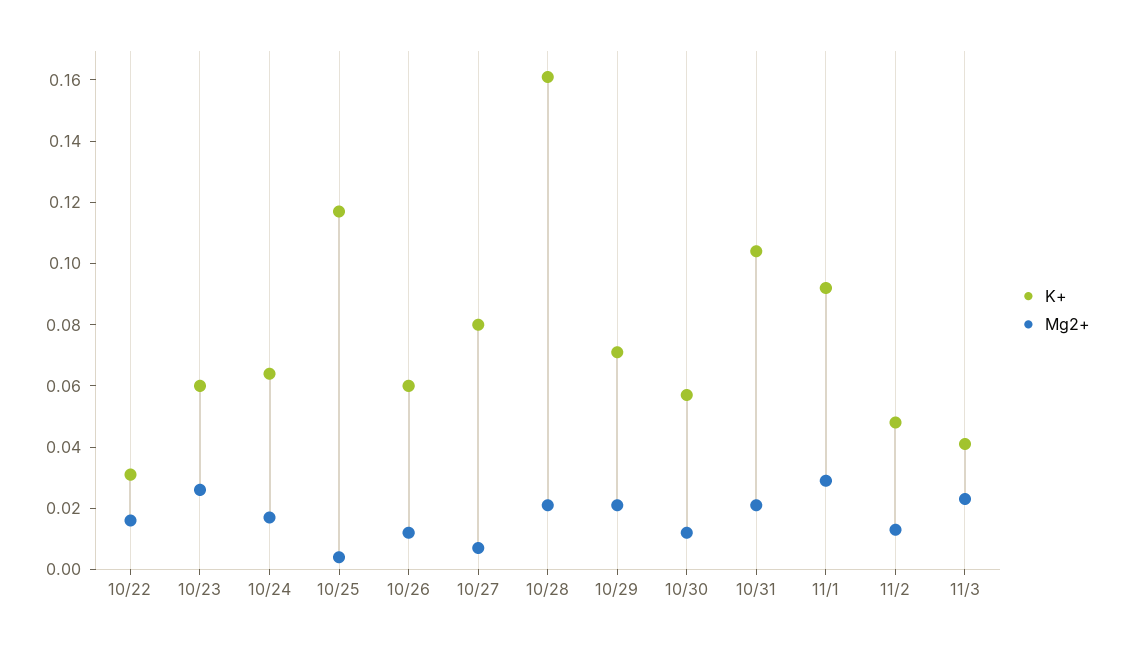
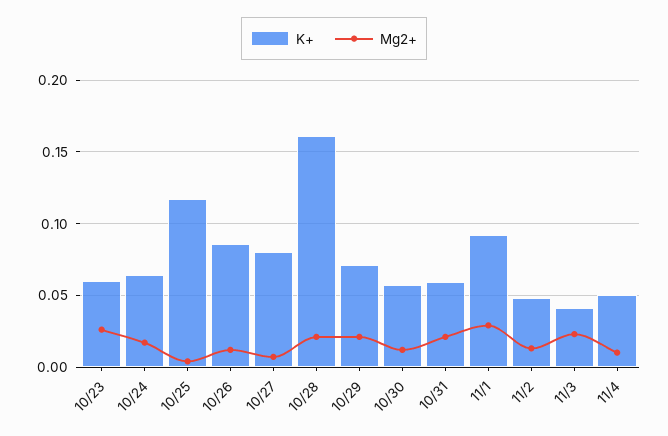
K+, 10/22: 0.03 -> none
Mg2+, 10/22: 0.015 -> none
K+, 10/26: 0.06 -> 0.085
K+, 10/31: 0.105 -> 0.06
K+, 11/4: none -> 0.05
Mg2+, 11/4: none -> 0.01

